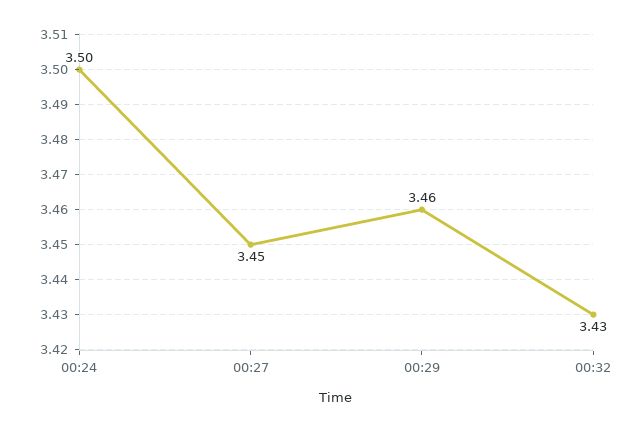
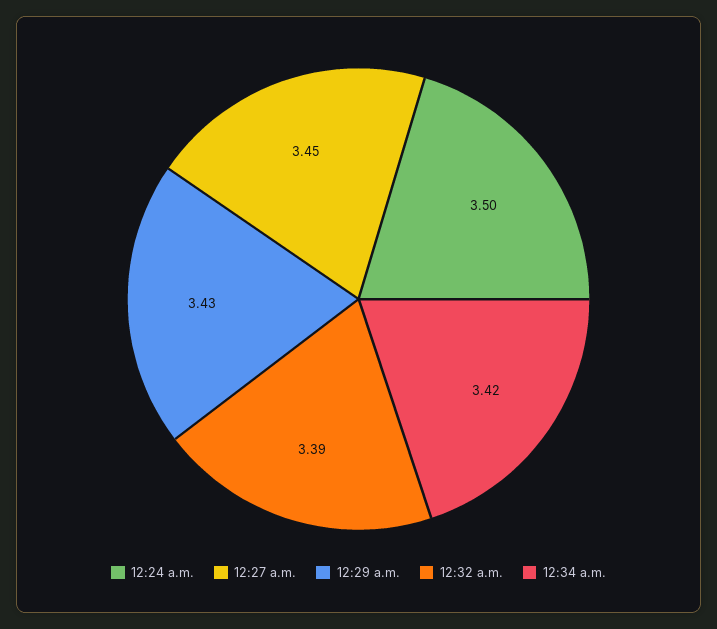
00:29: 3.46 -> 3.43
00:32: 3.43 -> 3.39
12:34 a.m.: none -> 3.42

